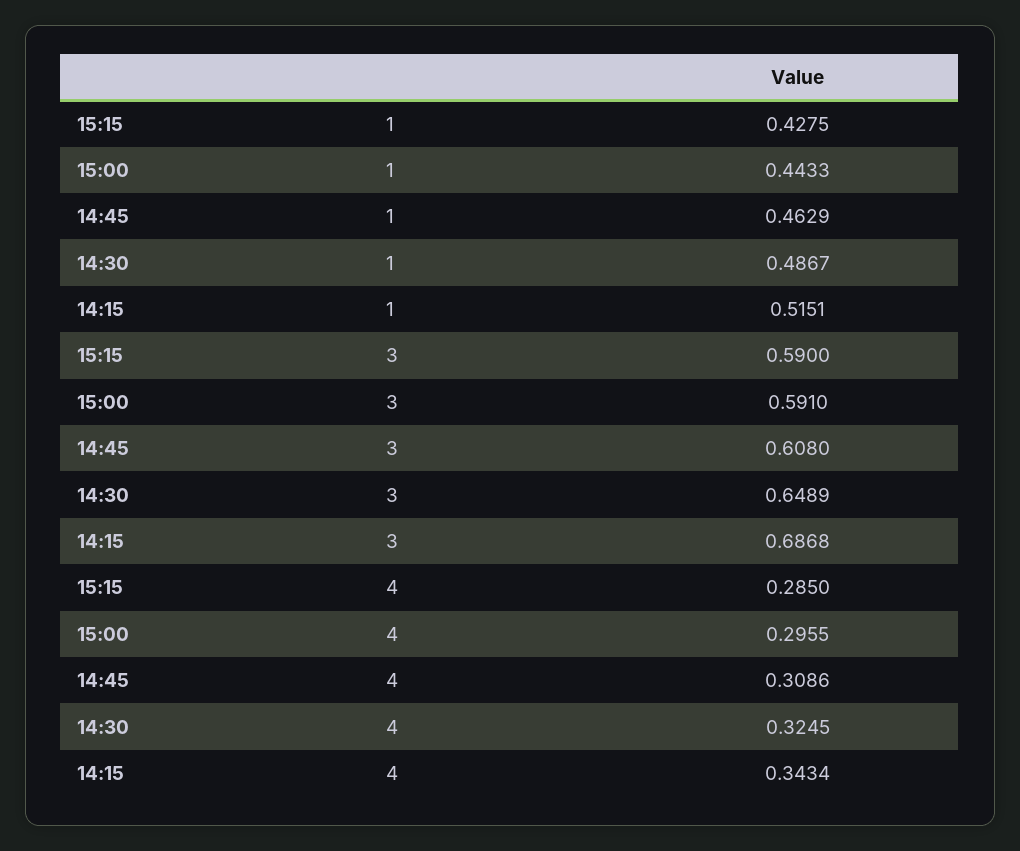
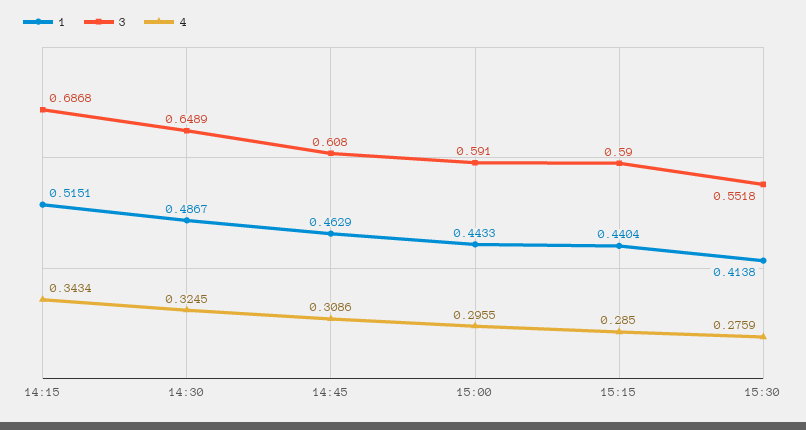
1, 15:15: 0.4275 -> 0.4404
1, 15:30: none -> 0.4138
3, 15:30: none -> 0.5518
4, 15:30: none -> 0.2759

